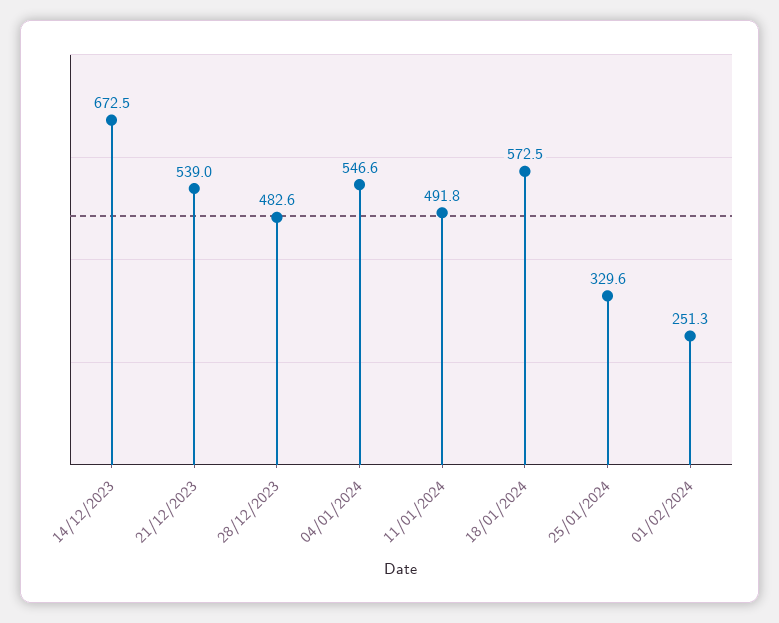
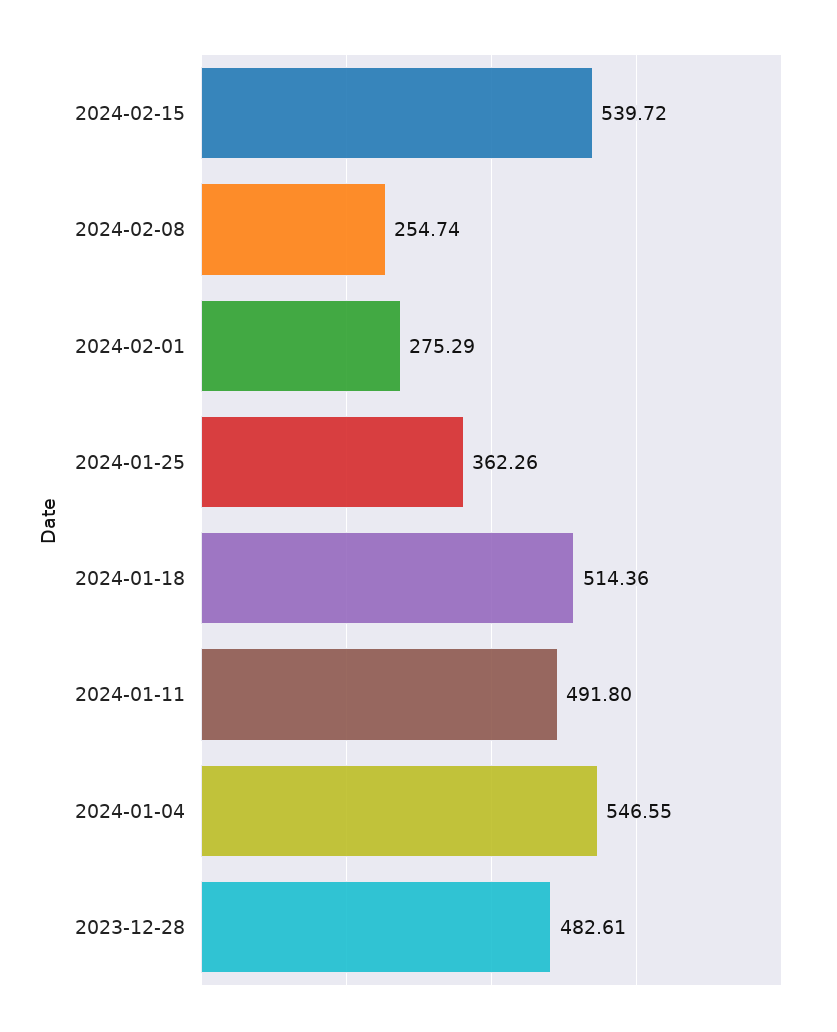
14/12/2023: 672.5 -> none
21/12/2023: 539 -> none
18/01/2024: 572.5 -> 514.36
25/01/2024: 329.6 -> 362.26
01/02/2024: 251.3 -> 275.29
2024-02-15: none -> 539.72
2024-02-08: none -> 254.74

